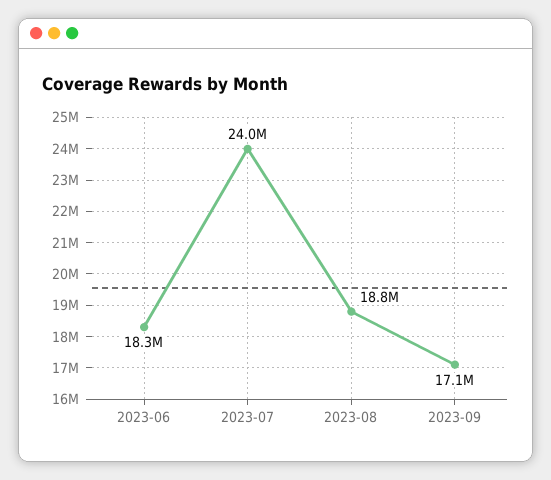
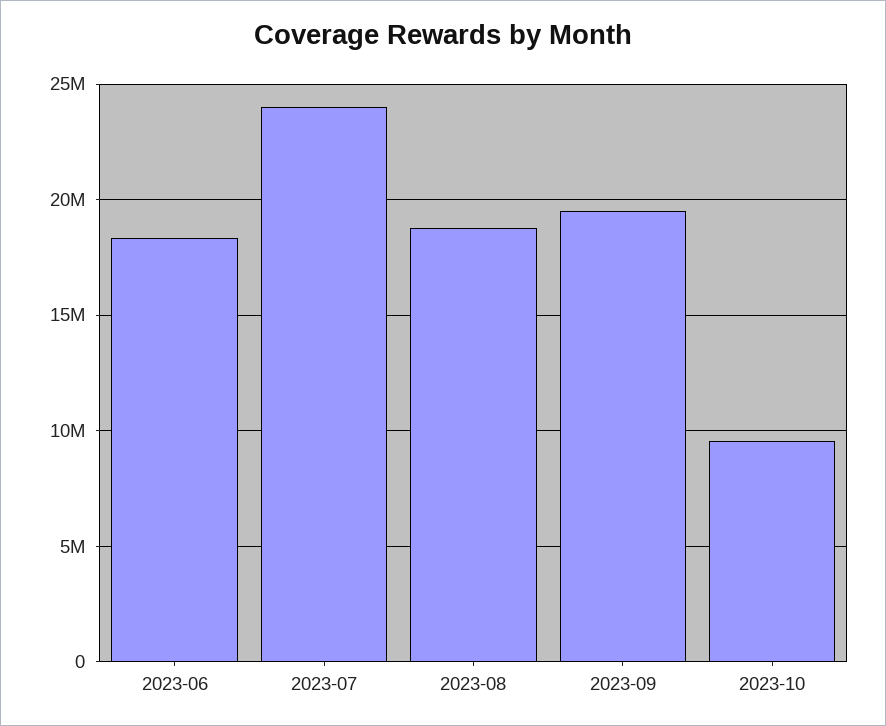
2023-09: 17100000 -> 19500000
2023-10: none -> 9500000

